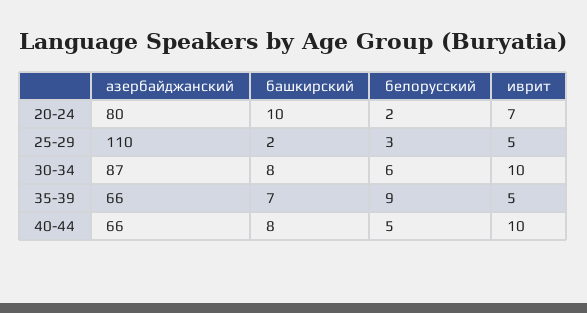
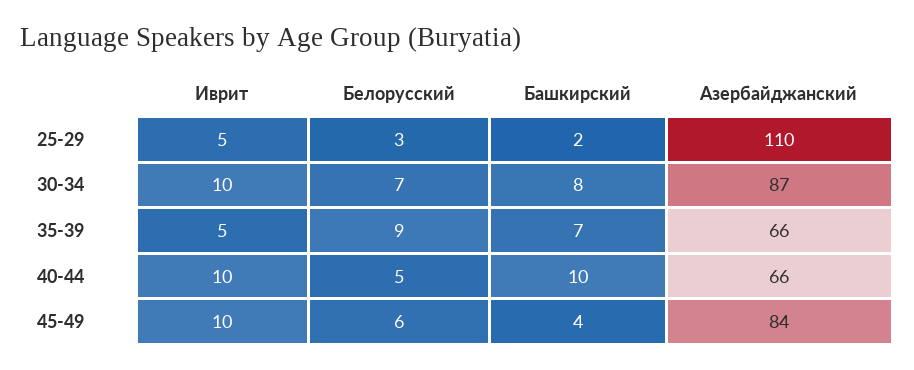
азербайджанский, 20-24: 80 -> none
башкирский, 20-24: 10 -> none
белорусский, 20-24: 2 -> none
иврит, 20-24: 7 -> none
белорусский, 30-34: 6 -> 7
башкирский, 40-44: 8 -> 10
иврит, 45-49: none -> 10
белорусский, 45-49: none -> 6
башкирский, 45-49: none -> 4
азербайджанский, 45-49: none -> 84

